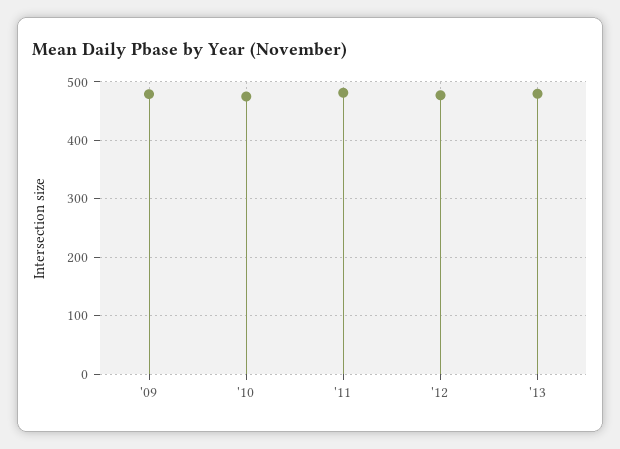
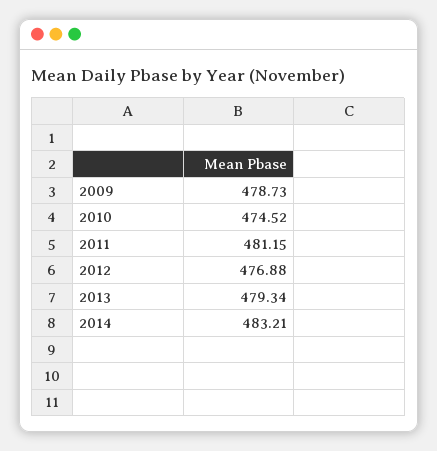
2014: none -> 483.21

